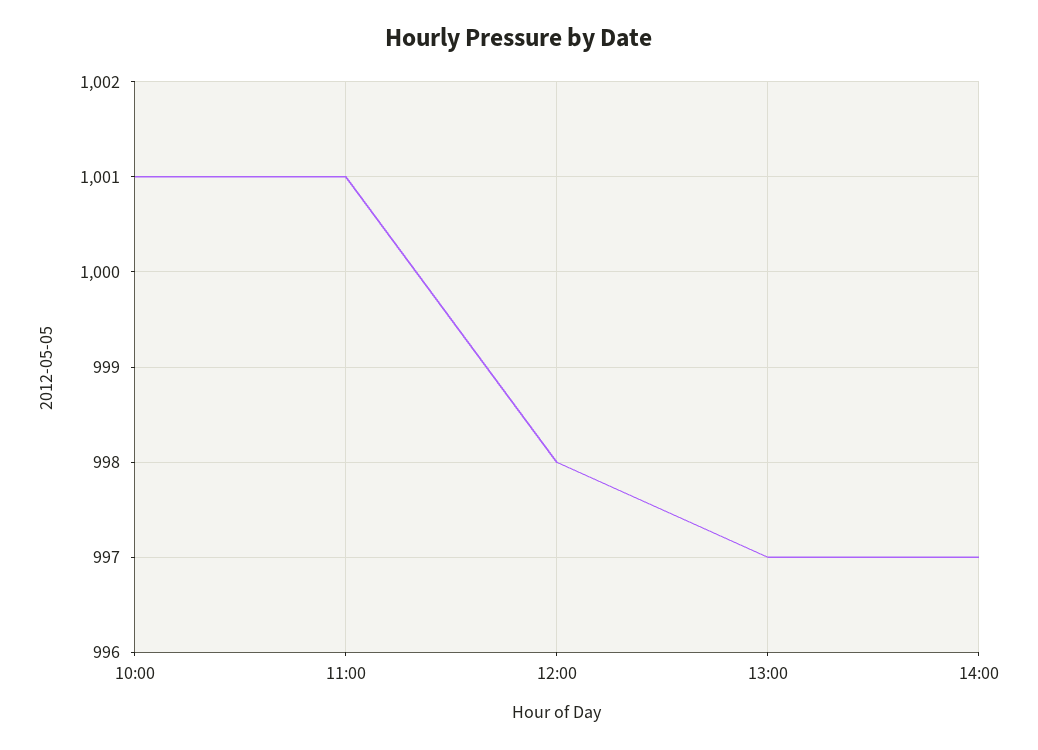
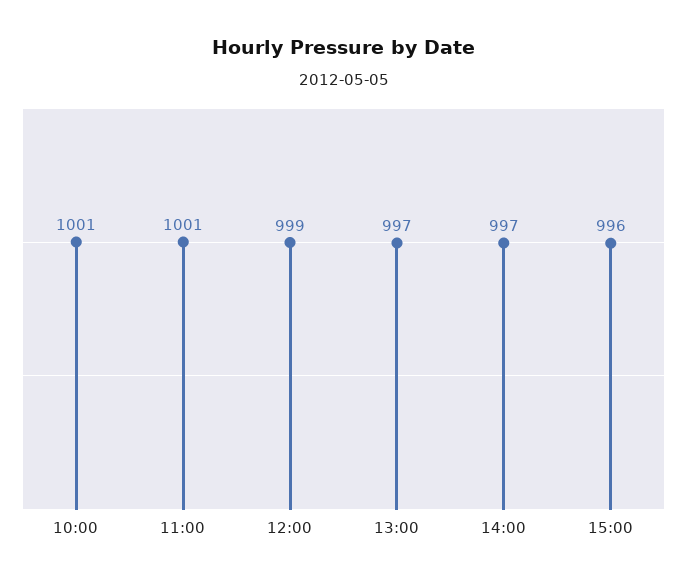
12:00: 998 -> 999
15:00: none -> 996

